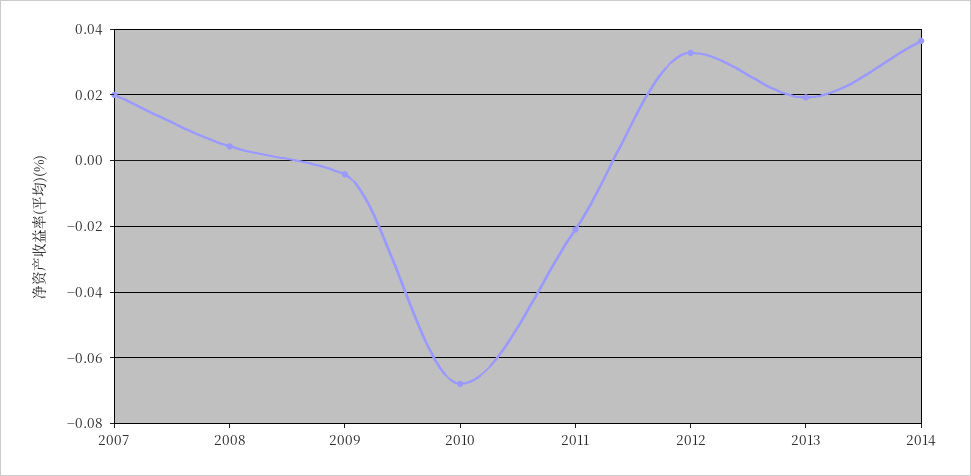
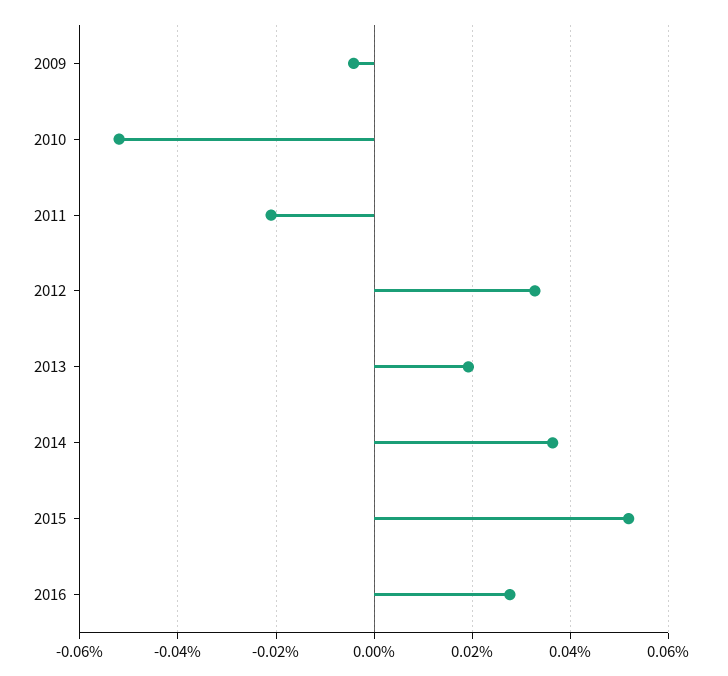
2007: 0.02 -> none
2008: 0.004 -> none
2010: -0.068 -> -0.052
2015: none -> 0.052
2016: none -> 0.028

